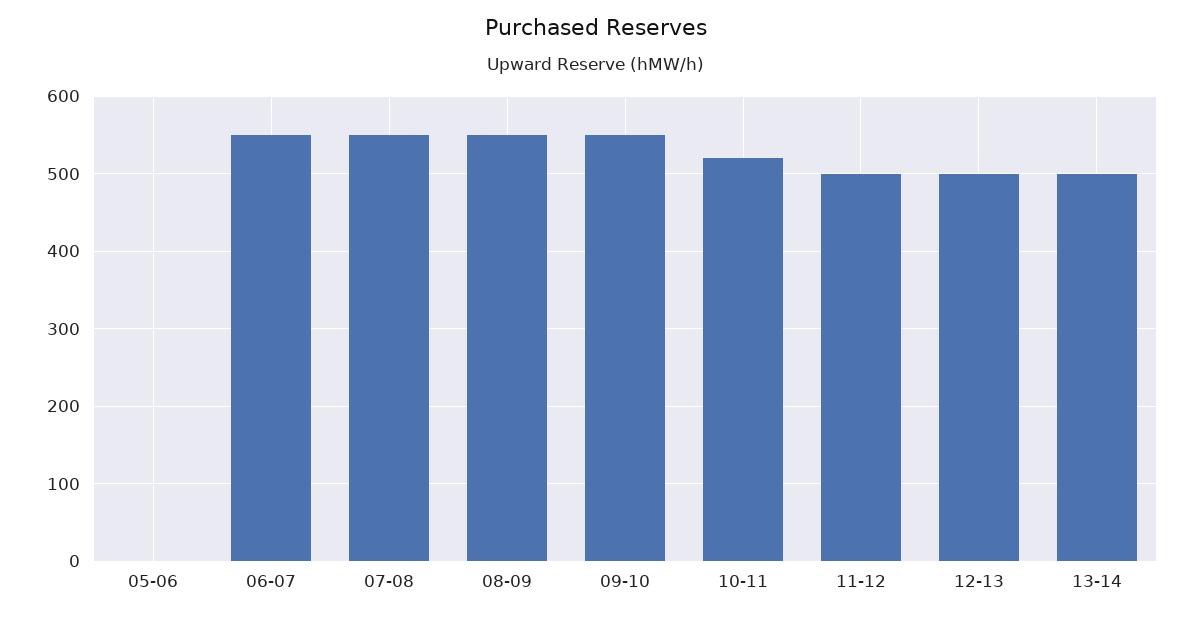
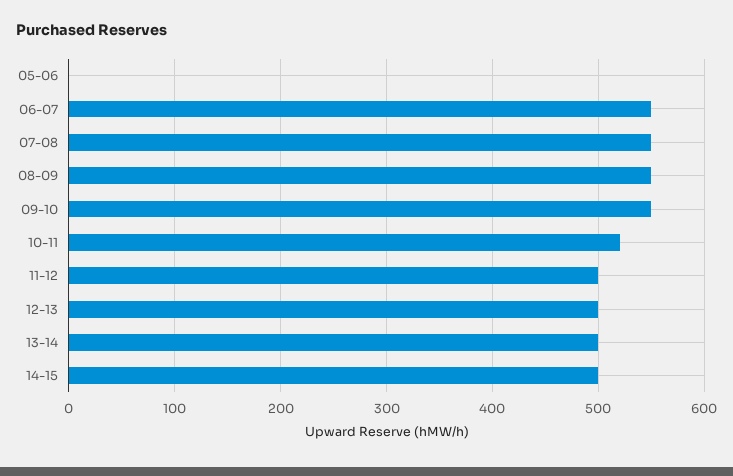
14-15: none -> 500

